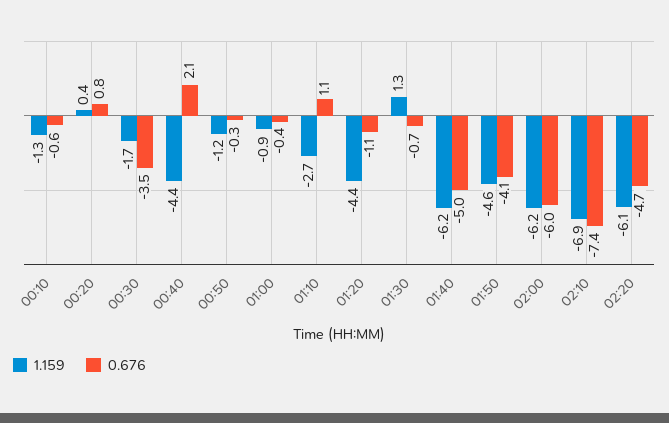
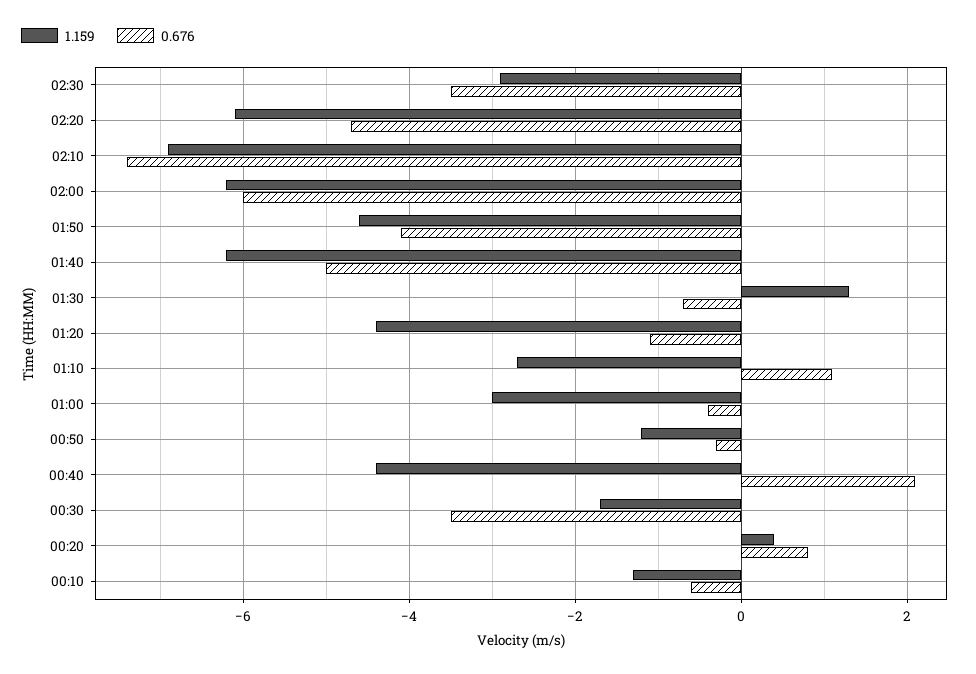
1.159, 01:00: -0.9 -> -3
1.159, 02:30: none -> -3
0.676, 02:30: none -> -3.5

